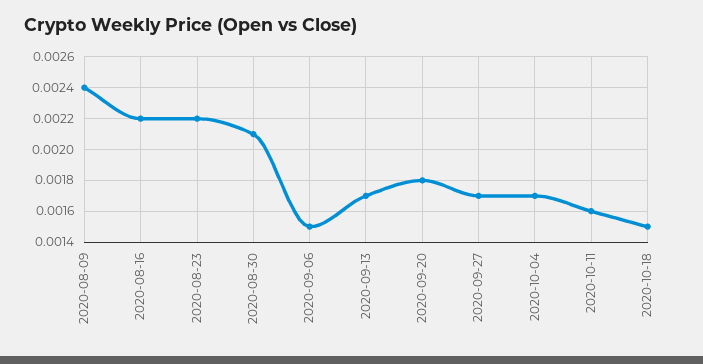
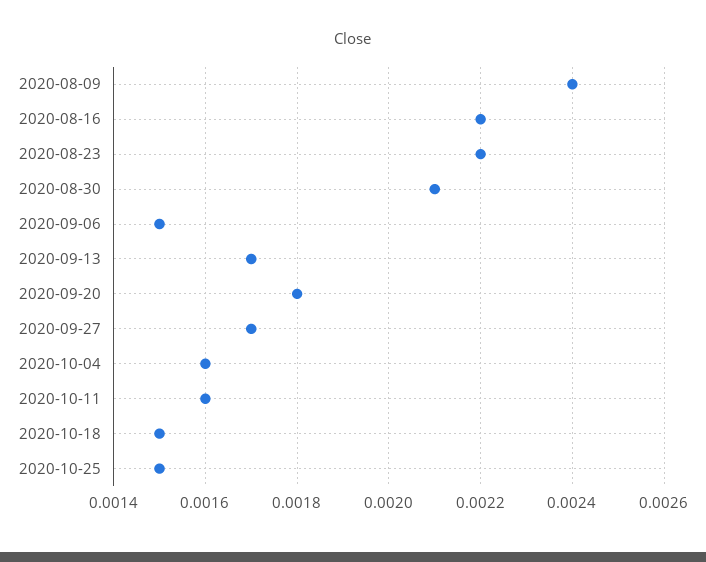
2020-10-04: 0.0017 -> 0.0016
2020-10-25: none -> 0.0015

